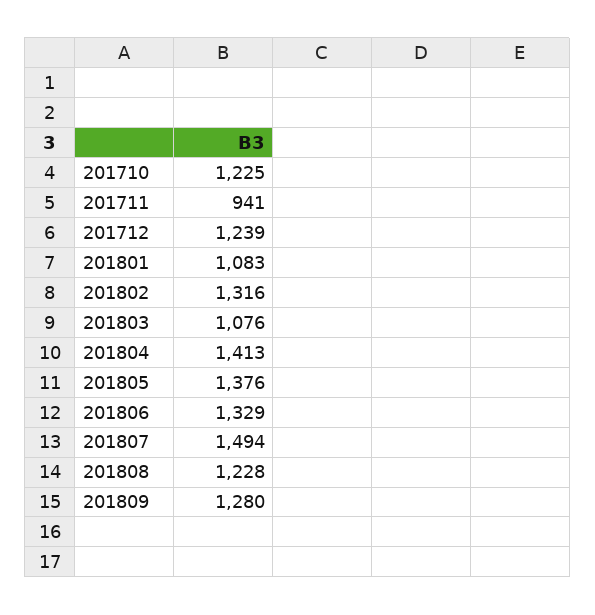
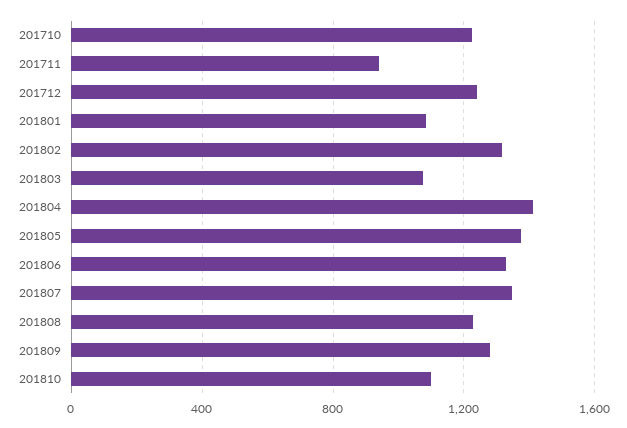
201807: 1494 -> 1350
201810: none -> 1100

